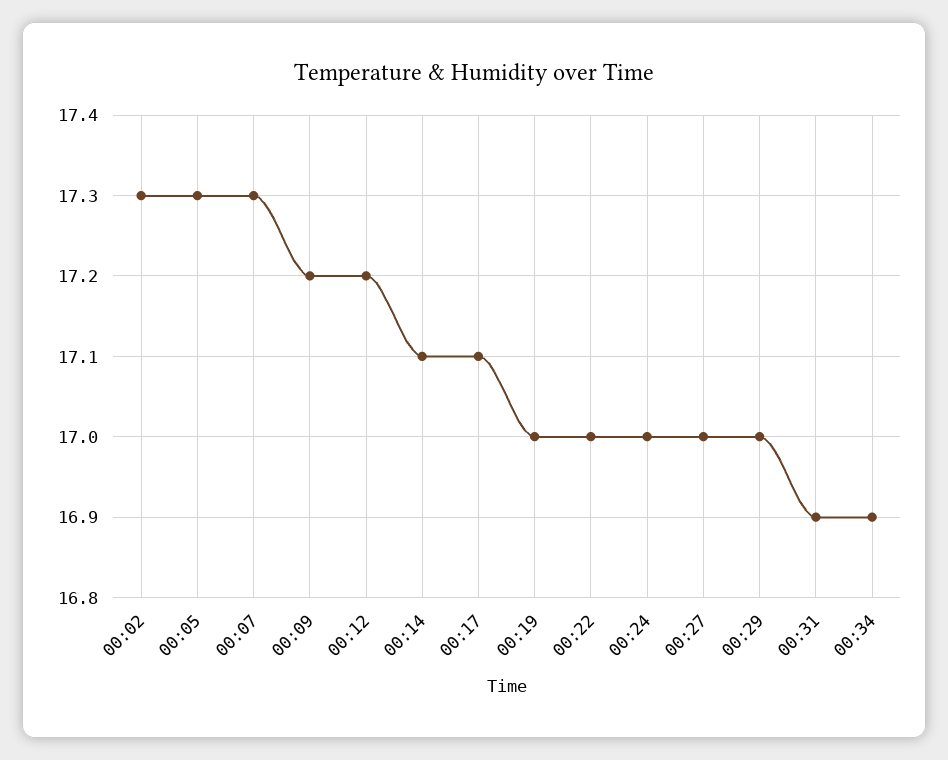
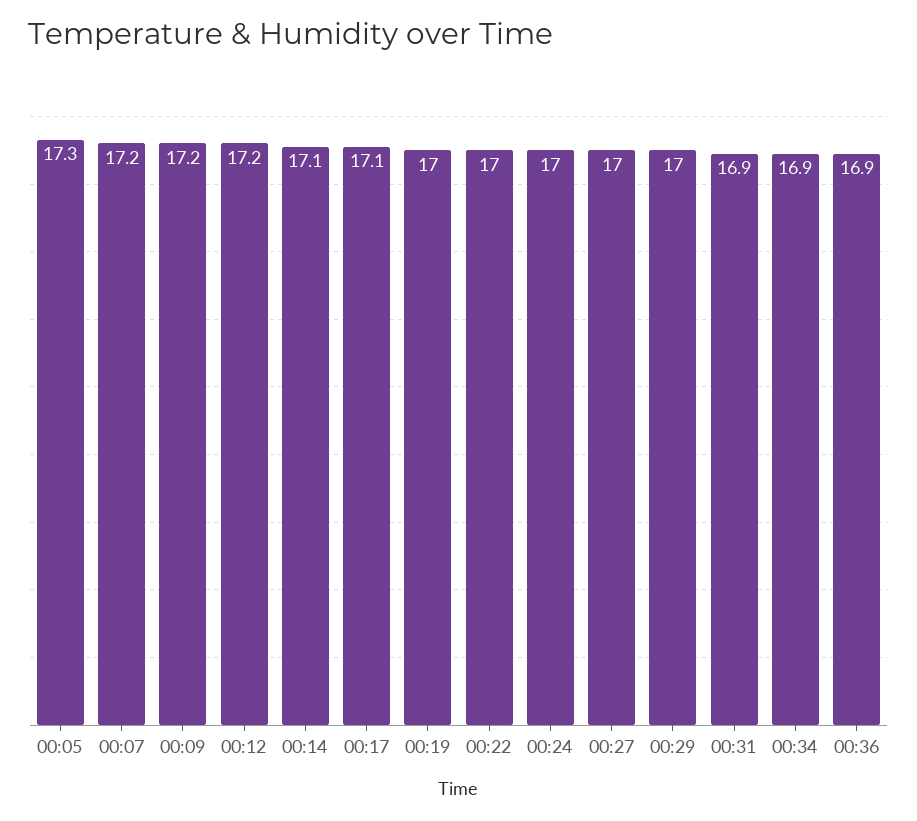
00:02: 17.3 -> none
00:07: 17.3 -> 17.2
00:36: none -> 16.9

